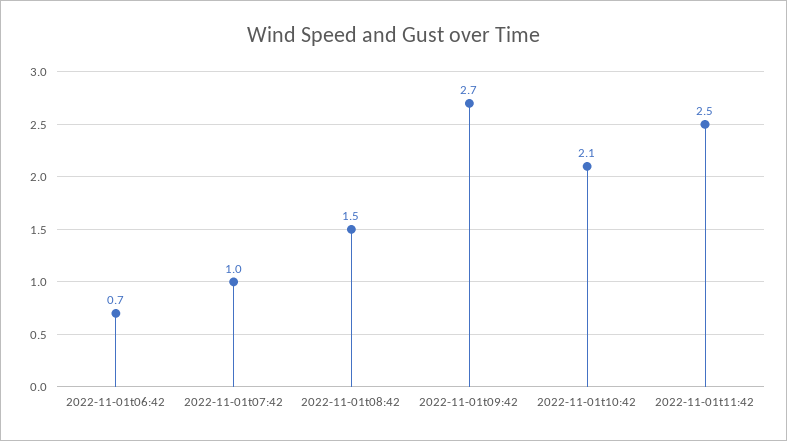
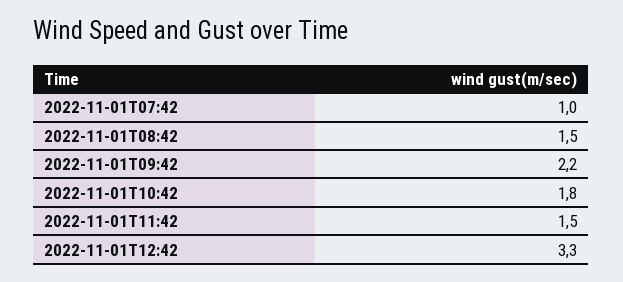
2022-11-01t06:42: 0.7 -> none
2022-11-01t09:42: 2.7 -> 2.2
2022-11-01t10:42: 2.1 -> 1.8
2022-11-01t11:42: 2.5 -> 1.5
2022-11-01T12:42: none -> 3.3

